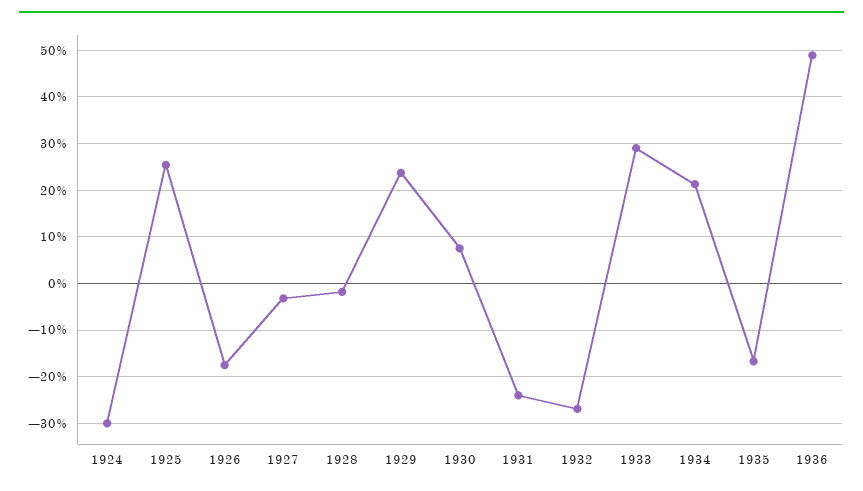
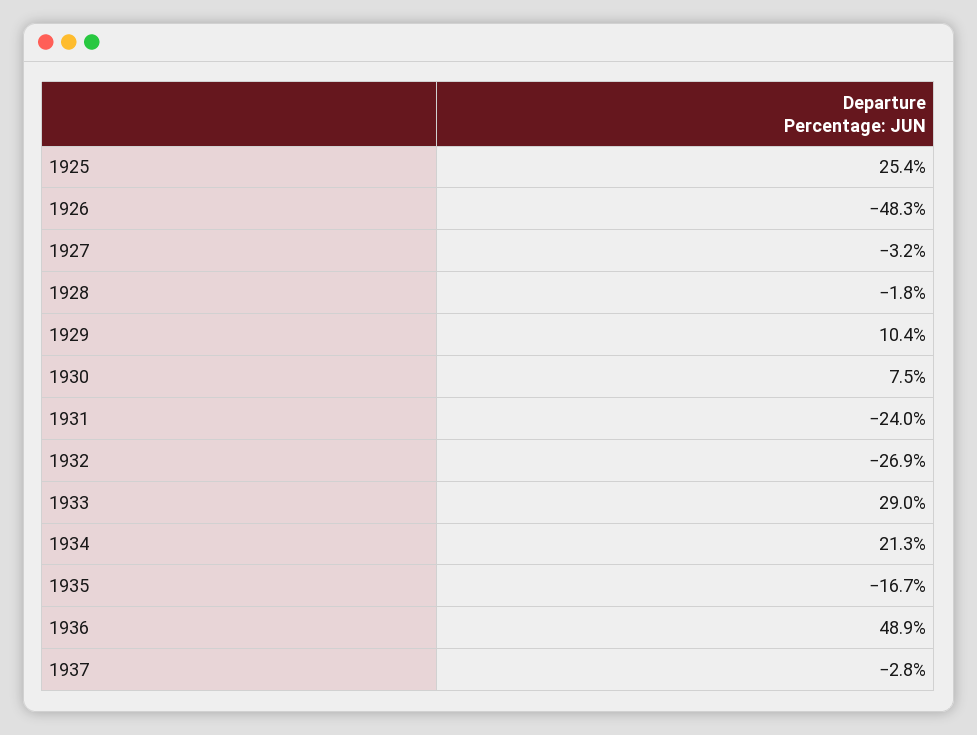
1924: -30 -> none
1926: -18 -> -48.3
1929: 24 -> 10.4
1937: none -> -2.8

